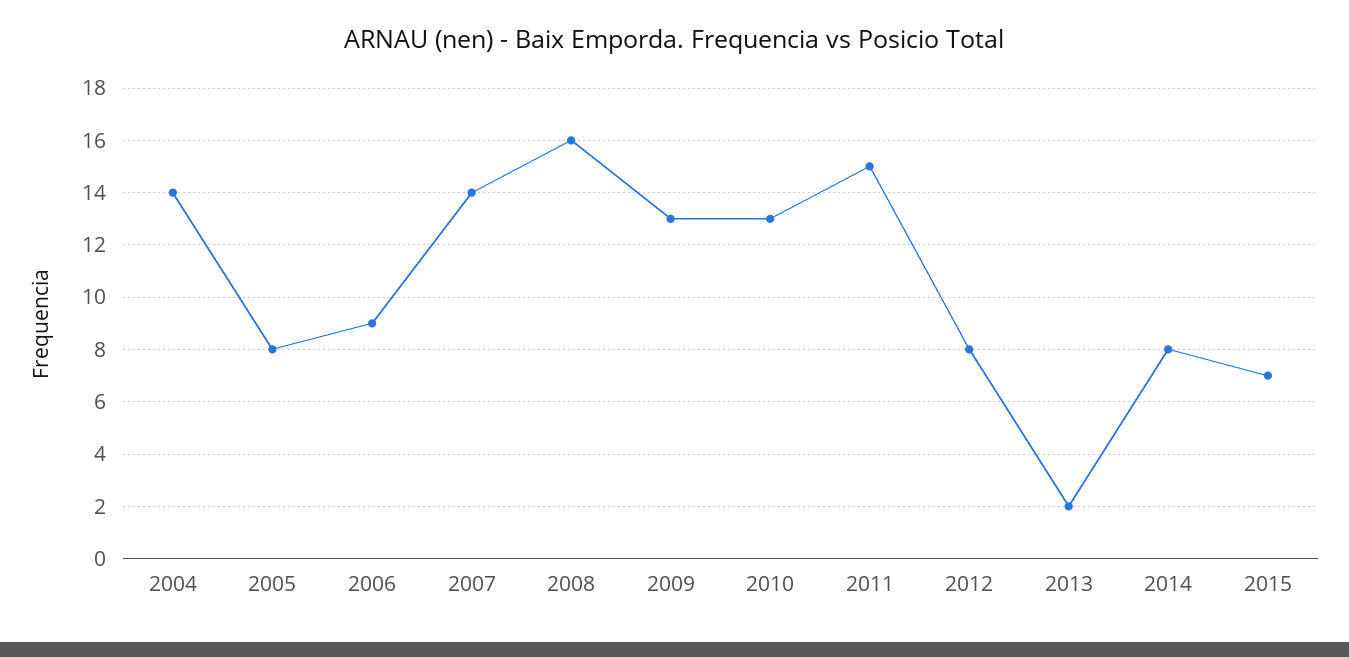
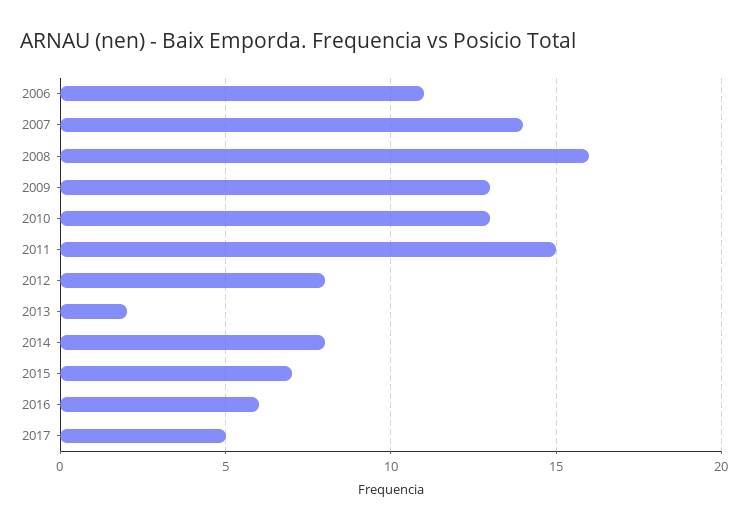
2004: 14 -> none
2005: 8 -> none
2006: 9 -> 11
2016: none -> 6
2017: none -> 5

